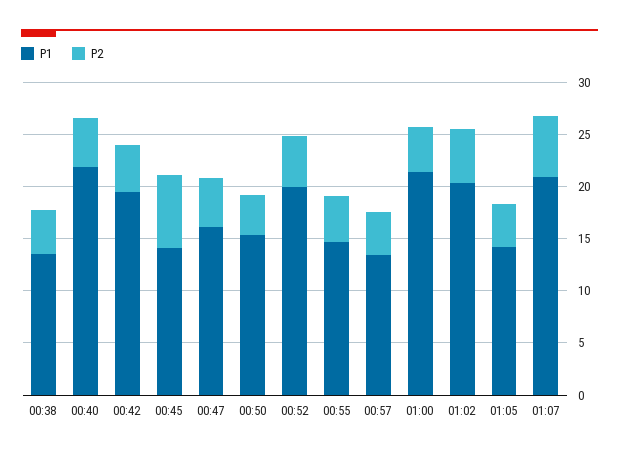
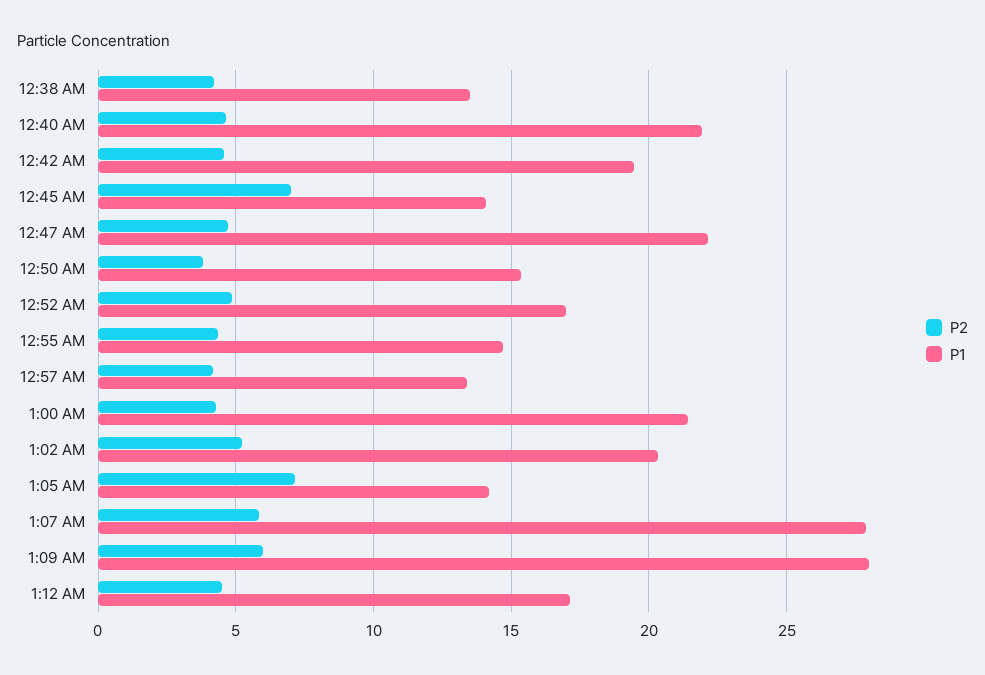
P1, 00:47: 16 -> 22
P1, 00:52: 20 -> 17
P2, 01:05: 4 -> 7
P1, 01:07: 21 -> 28
P2, 1:09 AM: none -> 6
P1, 1:09 AM: none -> 28
P2, 1:12 AM: none -> 4.5
P1, 1:12 AM: none -> 17

